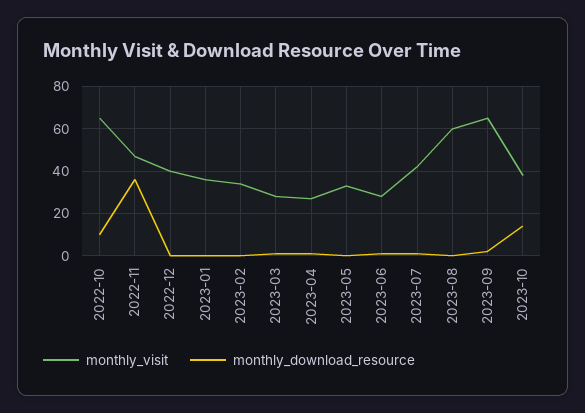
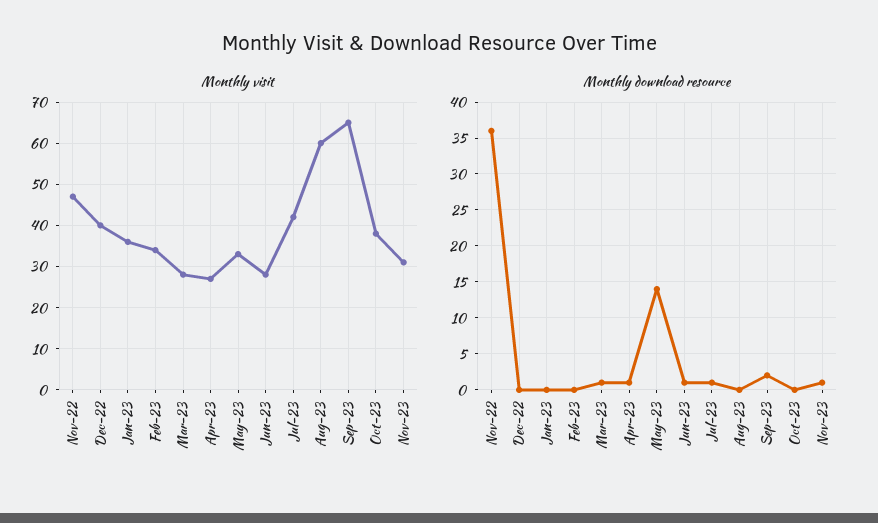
monthly_visit, 2022-10: 65 -> none
monthly_download_resource, 2022-10: 10 -> none
monthly_download_resource, 2023-05: 0 -> 14
monthly_download_resource, 2023-10: 15 -> 0
monthly_visit, Nov-23: none -> 30
monthly_download_resource, Nov-23: none -> 1

